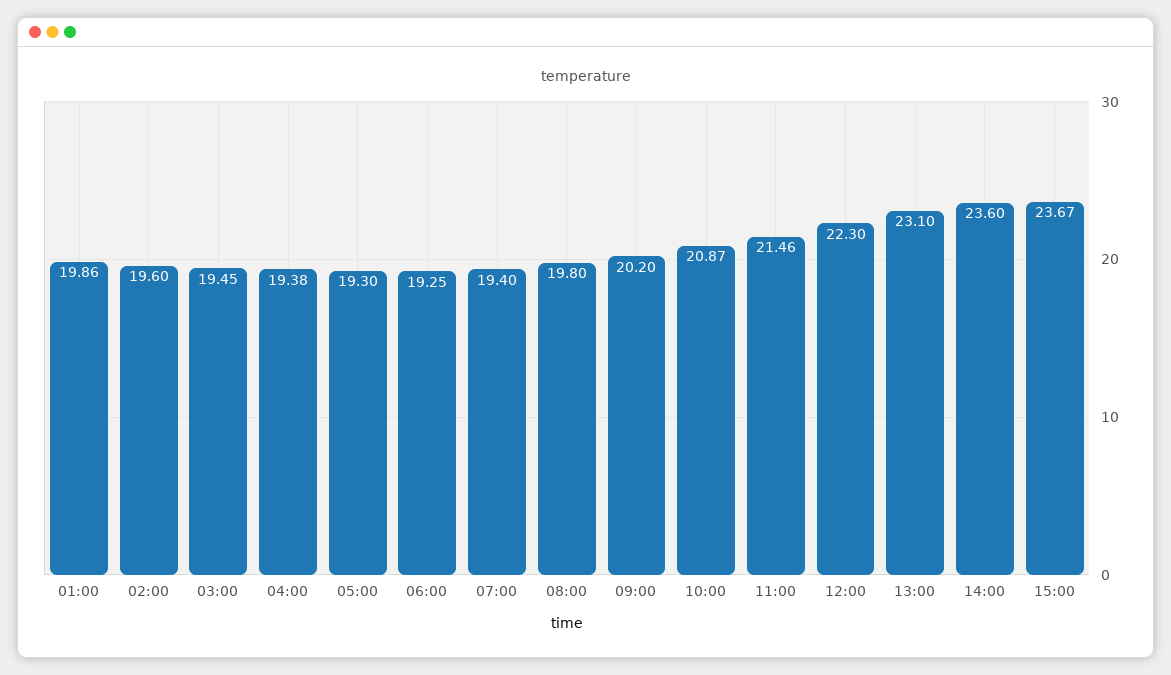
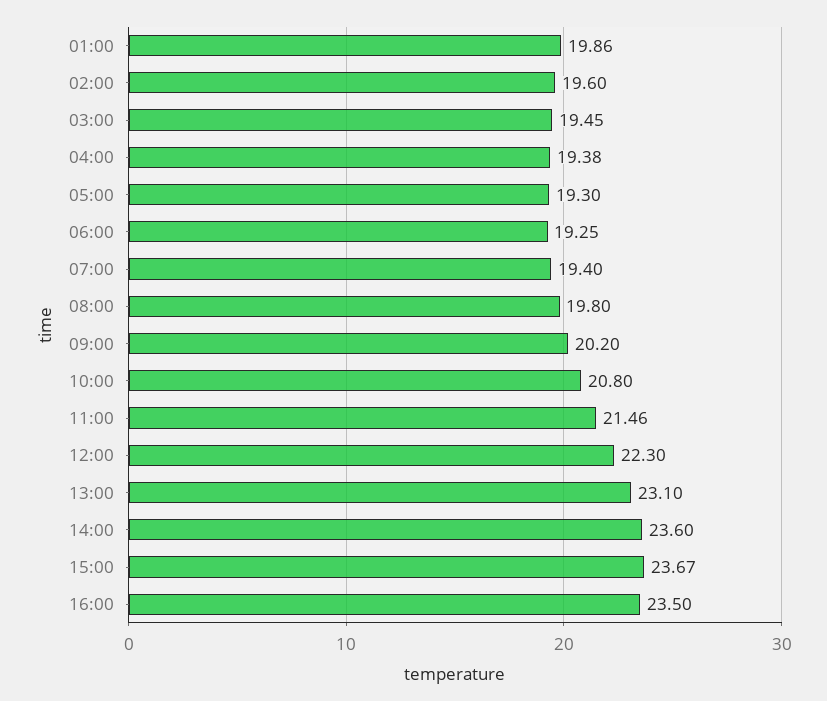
10:00: 20.87 -> 20.8
16:00: none -> 23.5

